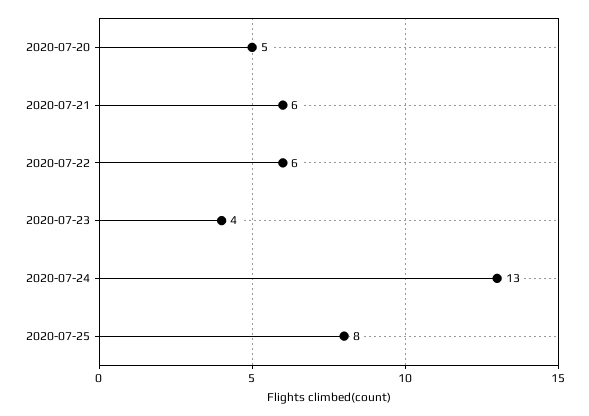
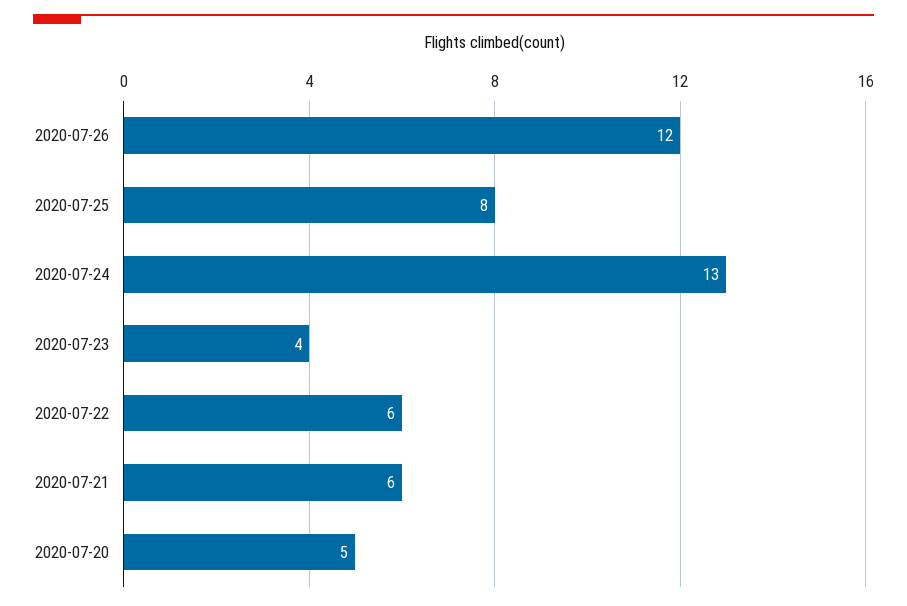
2020-07-26: none -> 12

